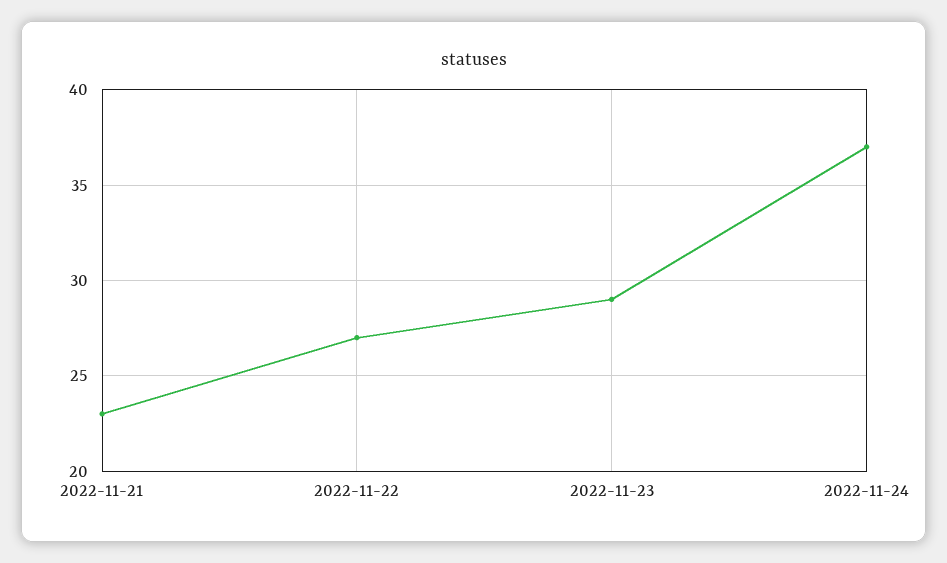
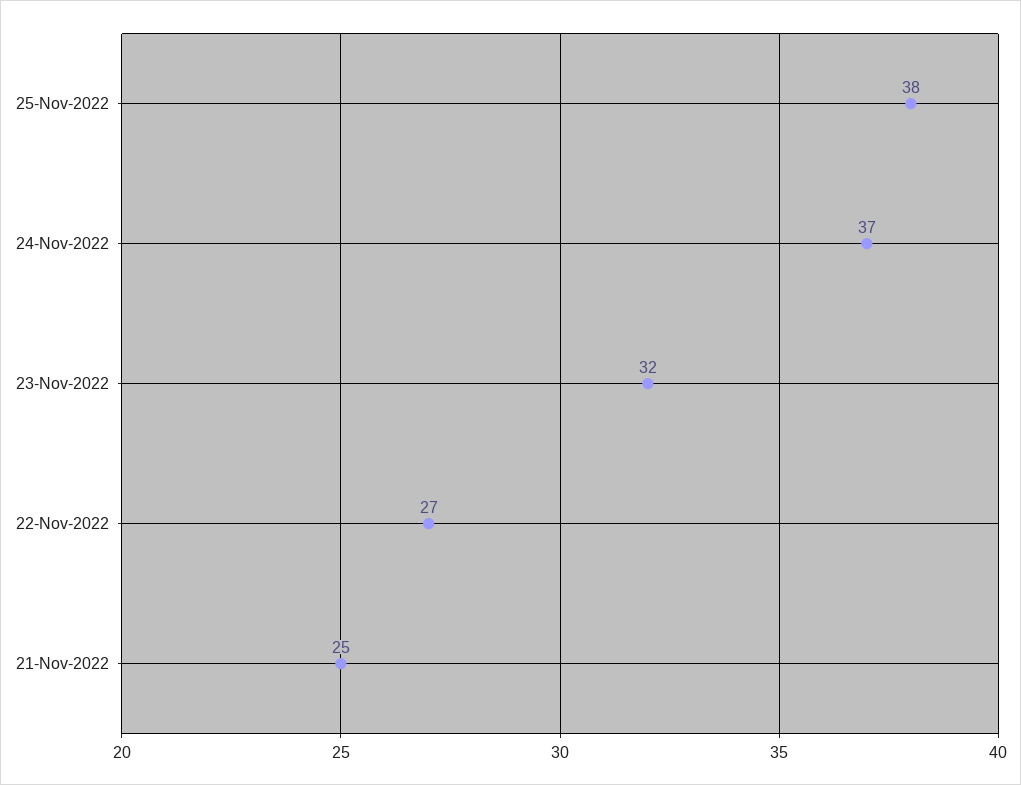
2022-11-21: 23 -> 25
2022-11-23: 29 -> 32
25-Nov-2022: none -> 38

